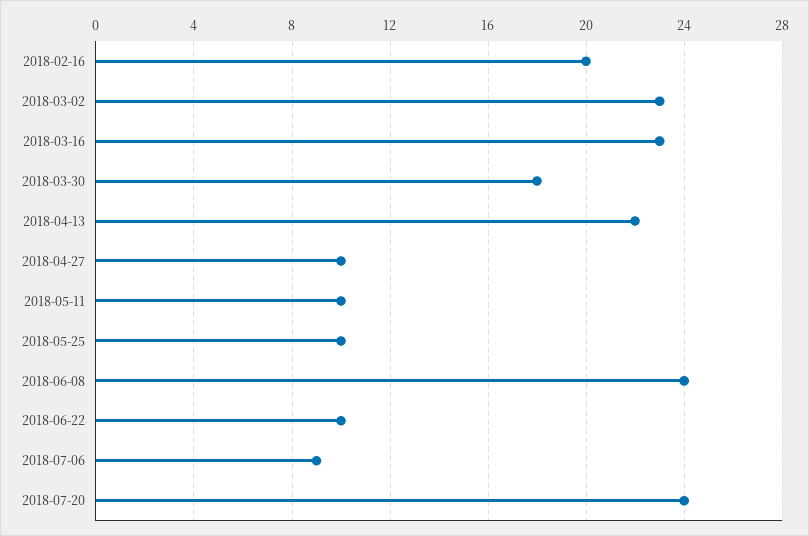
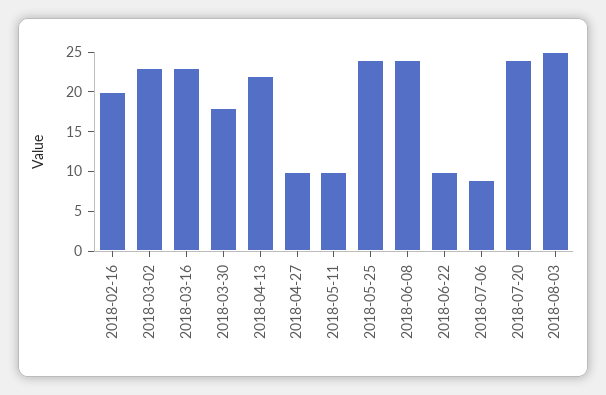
2018-05-25: 10 -> 25
2018-08-03: none -> 25

